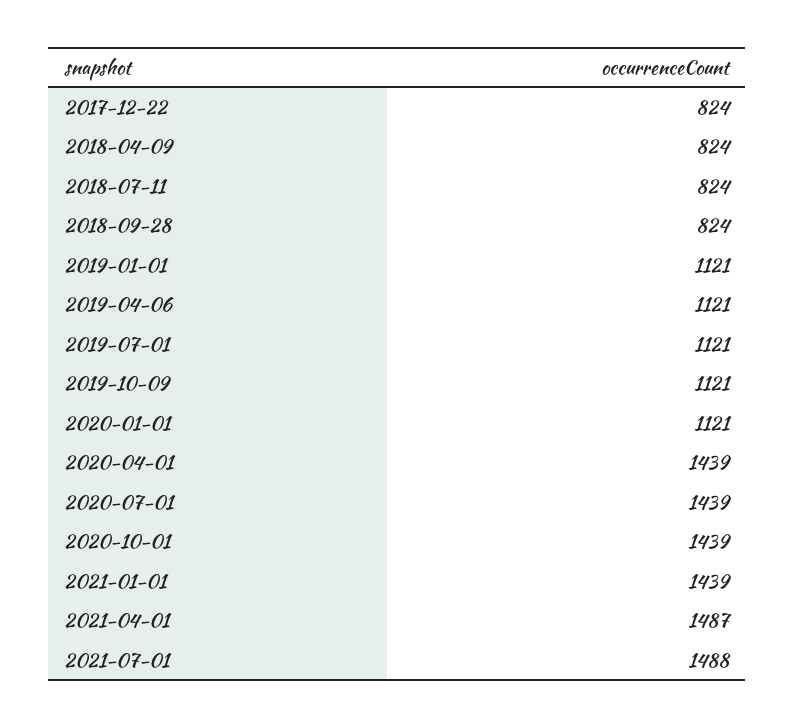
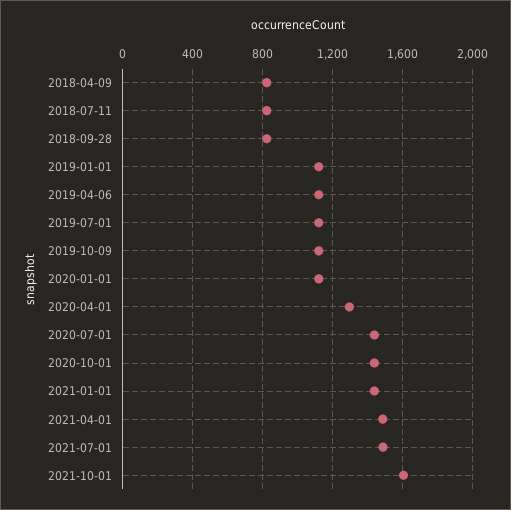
2017-12-22: 824 -> none
2020-04-01: 1439 -> 1300
2021-10-01: none -> 1600

